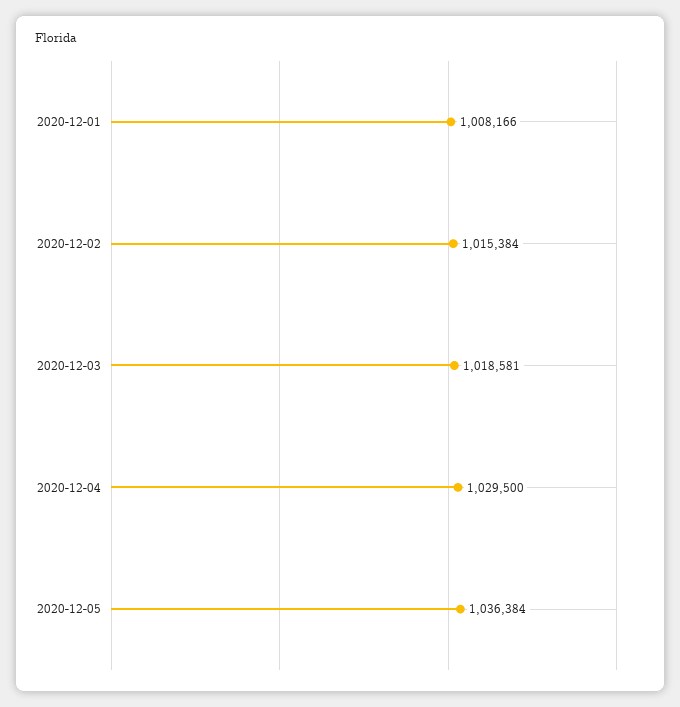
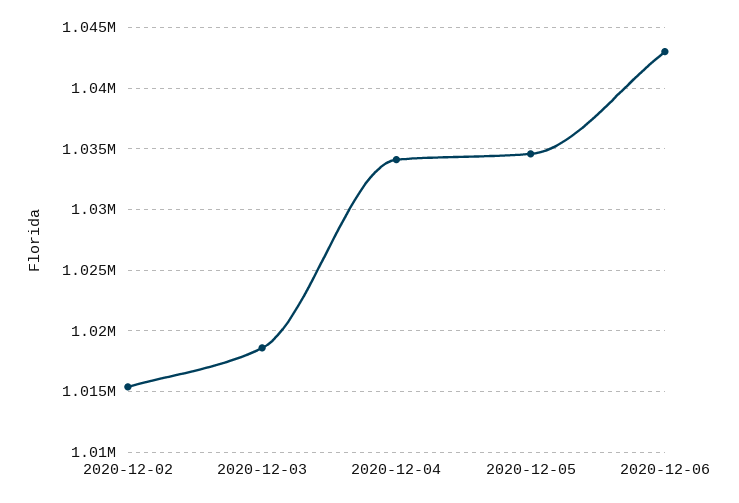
2020-12-01: 1008166 -> none
2020-12-04: 1029500 -> 1034000
2020-12-05: 1036384 -> 1034500
2020-12-06: none -> 1043000

